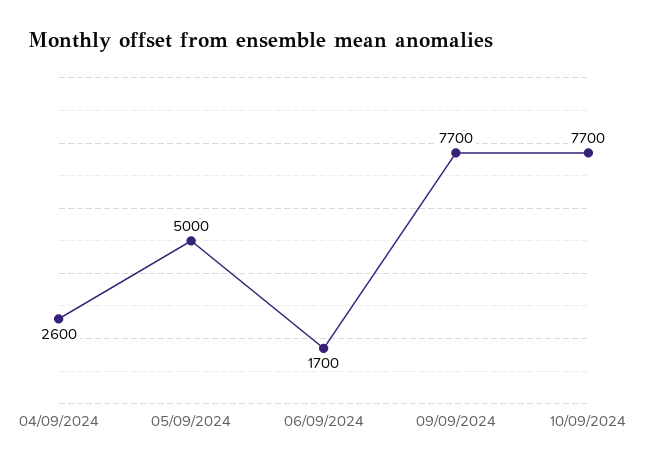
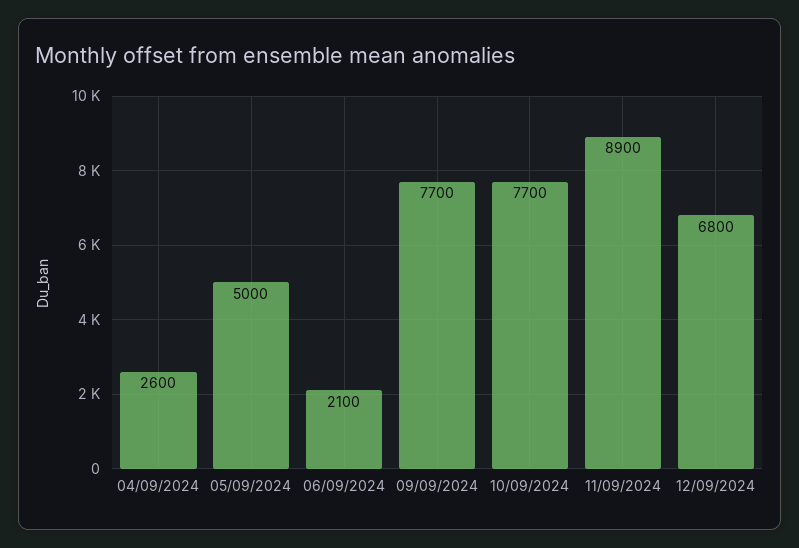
06/09/2024: 1700 -> 2100
11/09/2024: none -> 8900
12/09/2024: none -> 6800

